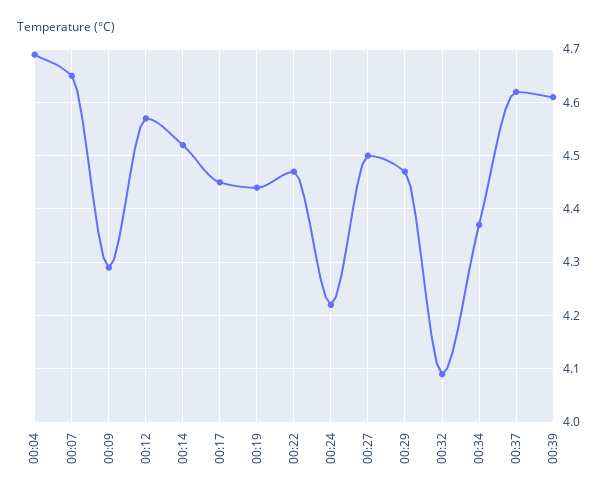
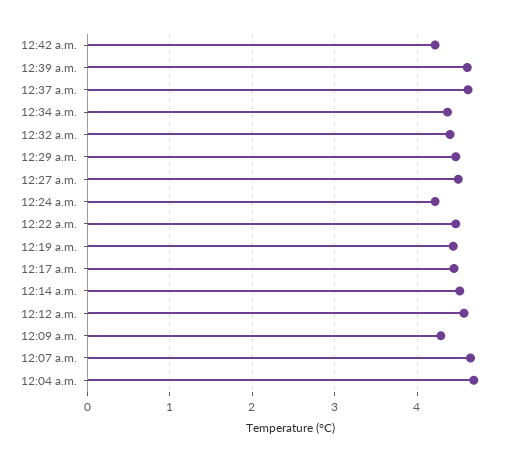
00:32: 4.1 -> 4.4
12:42 a.m.: none -> 4.2

